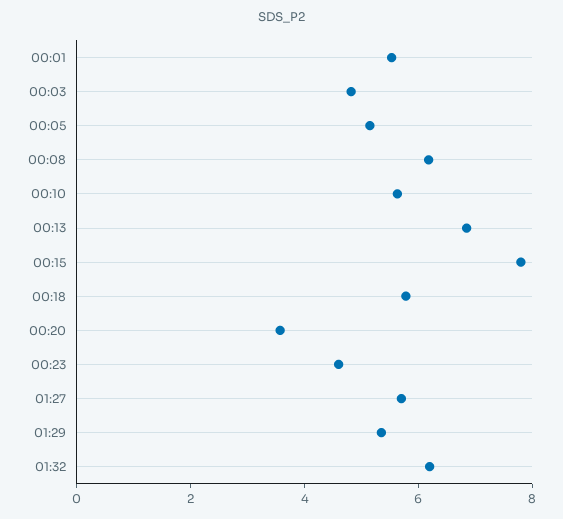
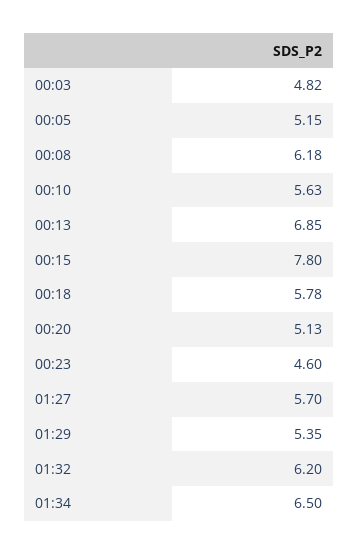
00:01: 5.5 -> none
00:20: 3.5 -> 5.13
01:34: none -> 6.5

